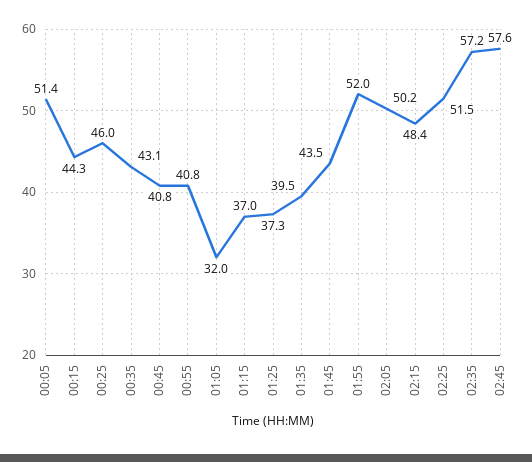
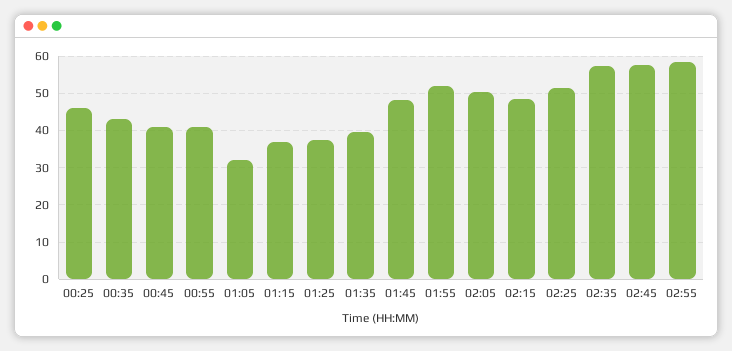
00:05: 51.4 -> none
00:15: 44.3 -> none
01:45: 43.5 -> 48
02:55: none -> 58

